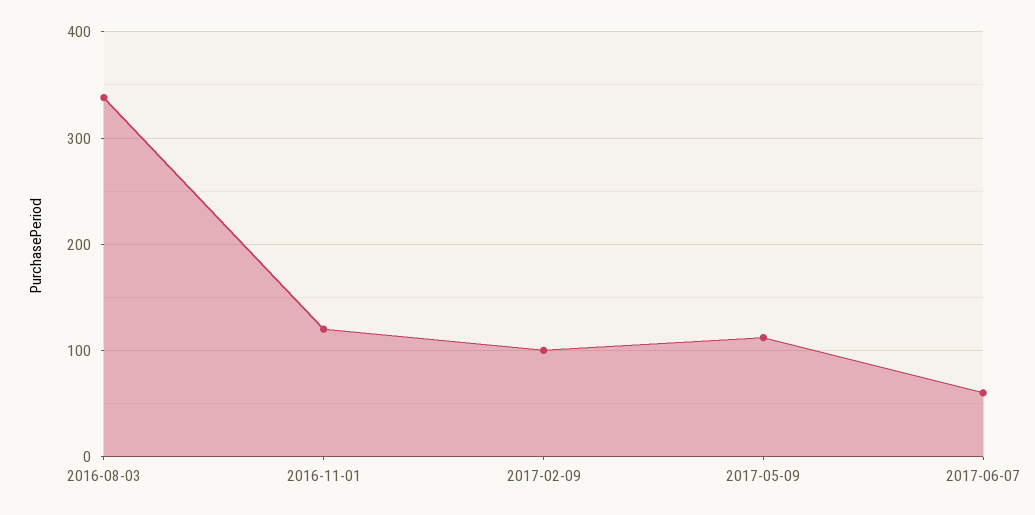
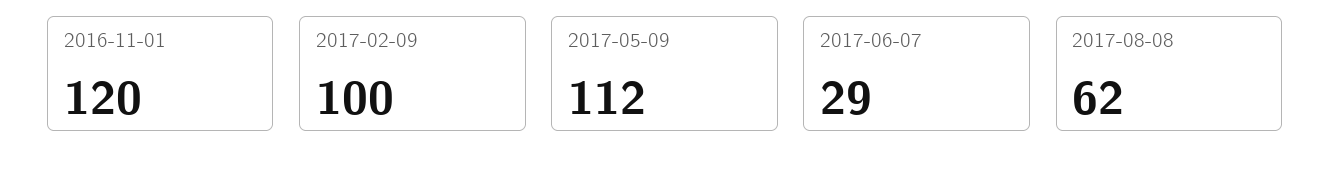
2016-08-03: 340 -> none
2017-06-07: 60 -> 29
2017-08-08: none -> 62

